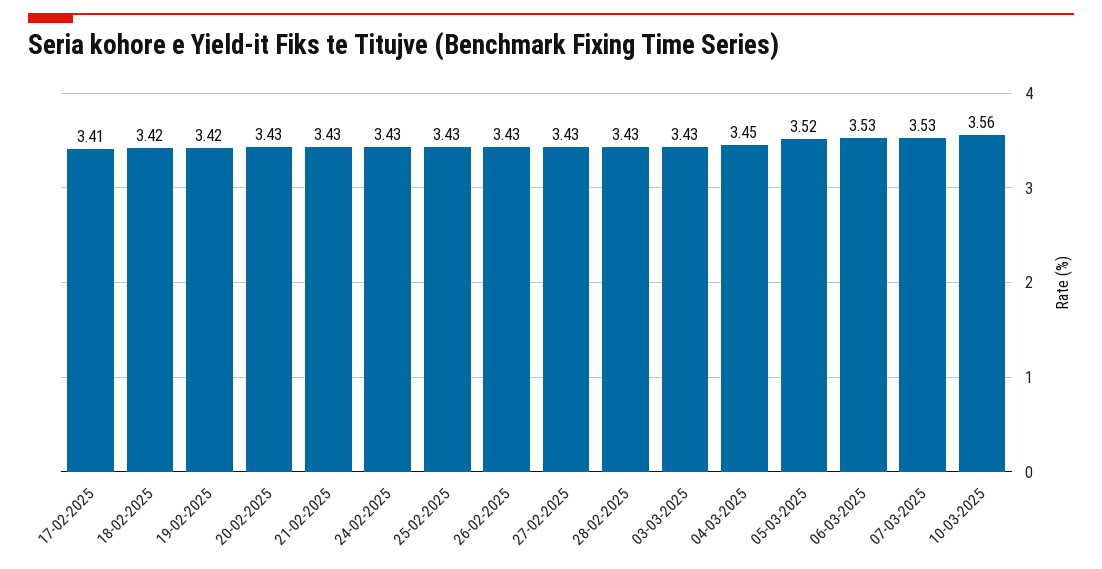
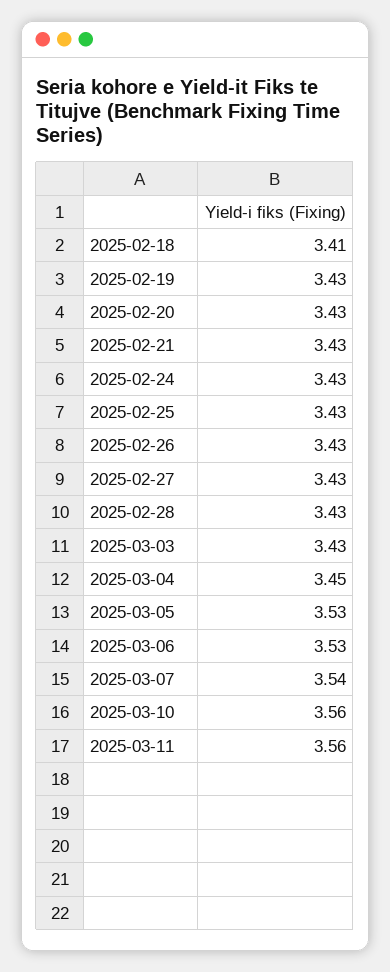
17-02-2025: 3.41 -> none
18-02-2025: 3.42 -> 3.41
19-02-2025: 3.42 -> 3.43
05-03-2025: 3.52 -> 3.53
07-03-2025: 3.53 -> 3.54
2025-03-11: none -> 3.56

